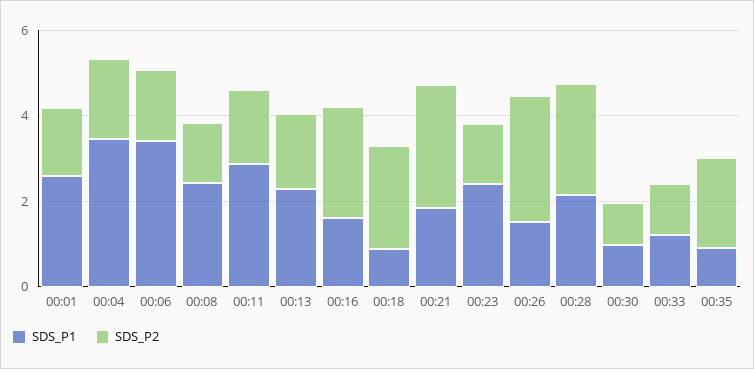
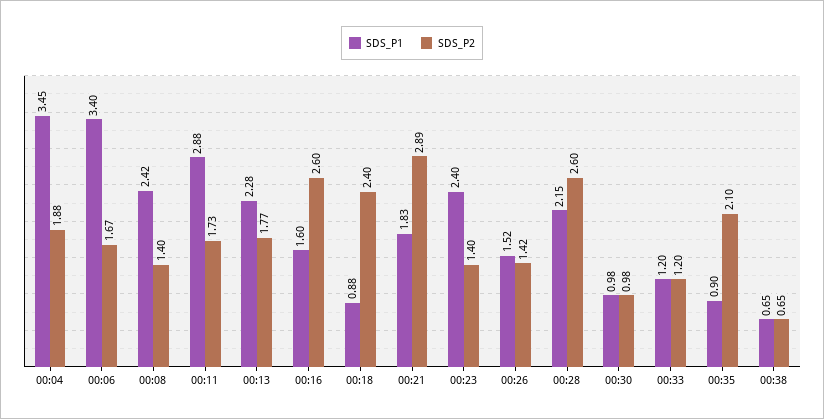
SDS_P1, 00:01: 2.5 -> none
SDS_P2, 00:01: 1.5 -> none
SDS_P2, 00:26: 3 -> 1.42
SDS_P1, 00:38: none -> 0.65
SDS_P2, 00:38: none -> 0.65

